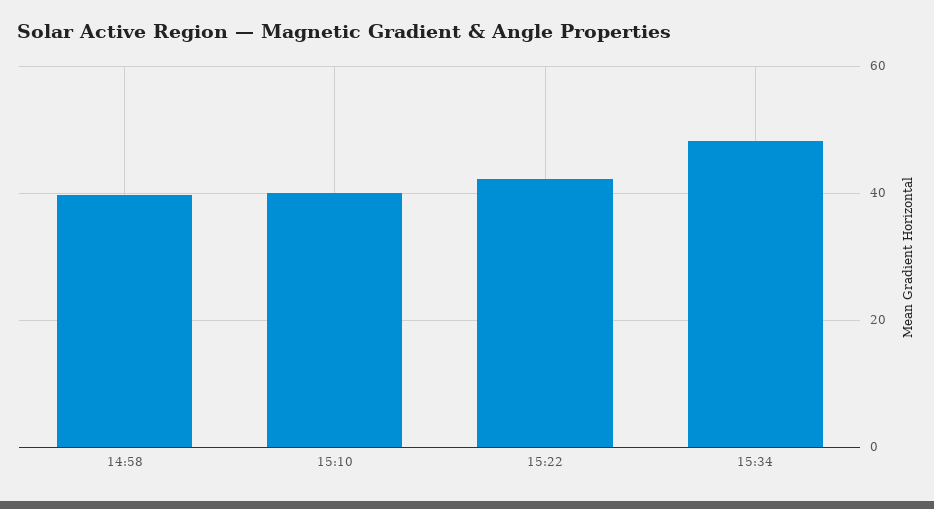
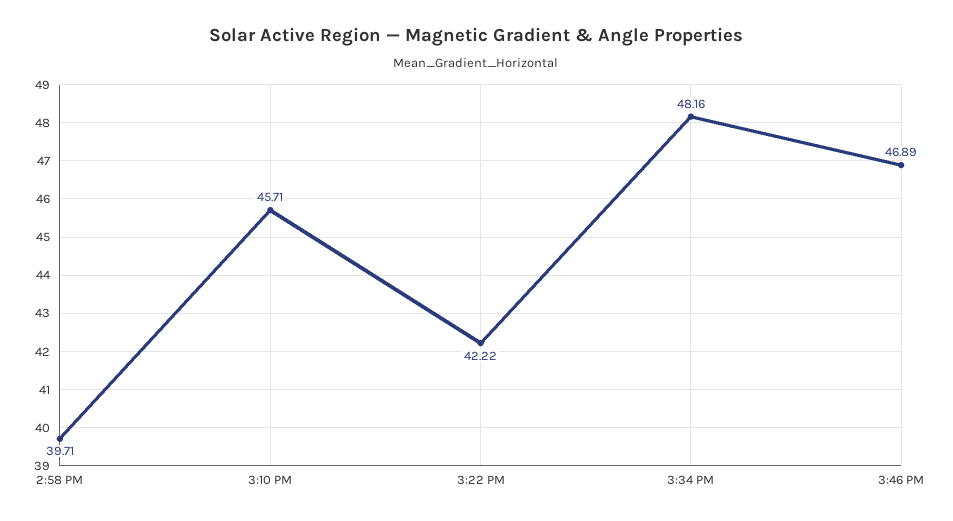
15:10: 40 -> 45.71
3:46 PM: none -> 46.89

